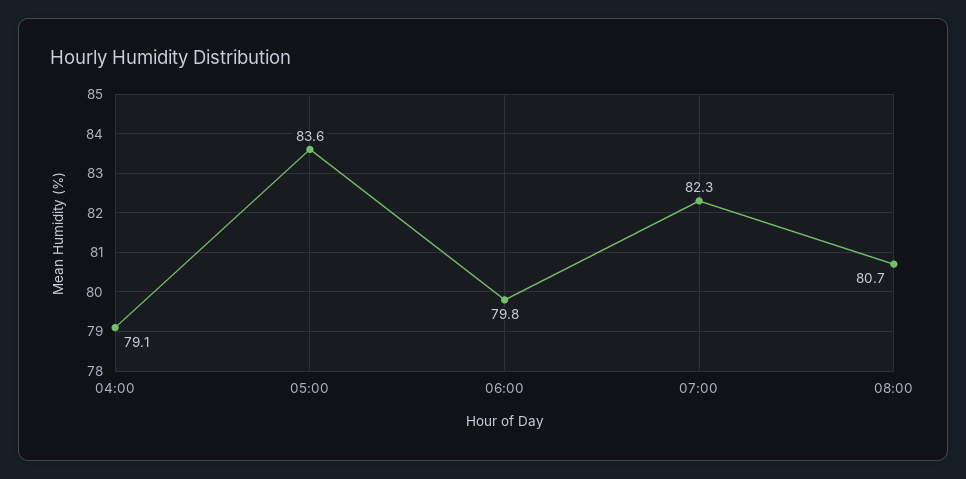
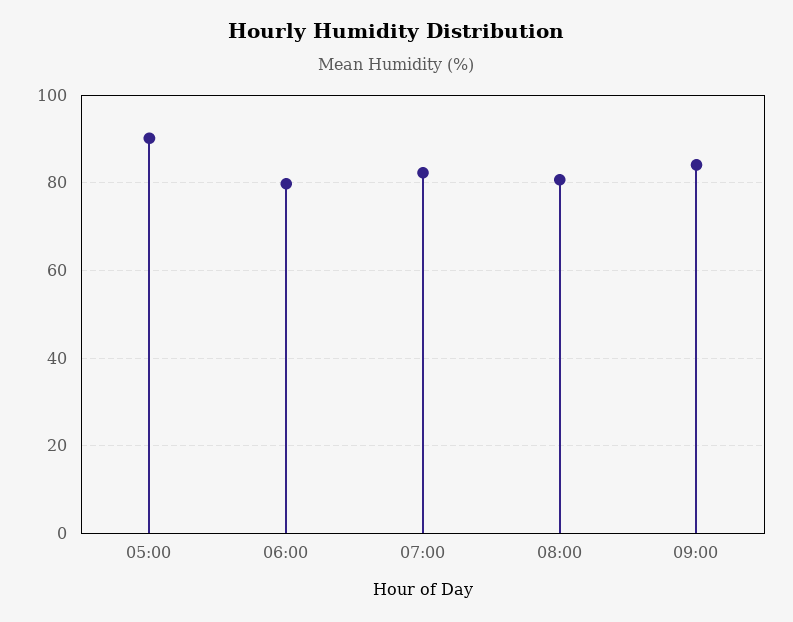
04:00: 79.1 -> none
05:00: 83.6 -> 90
09:00: none -> 84

